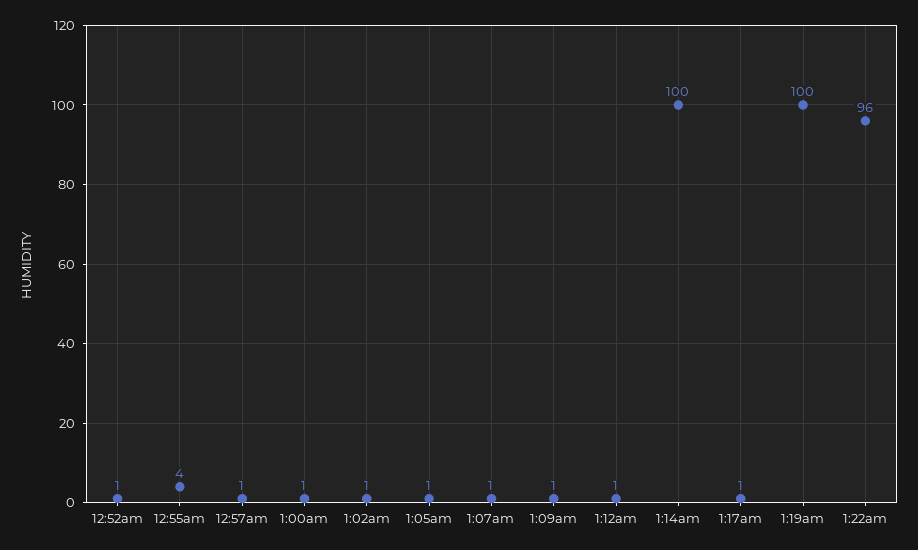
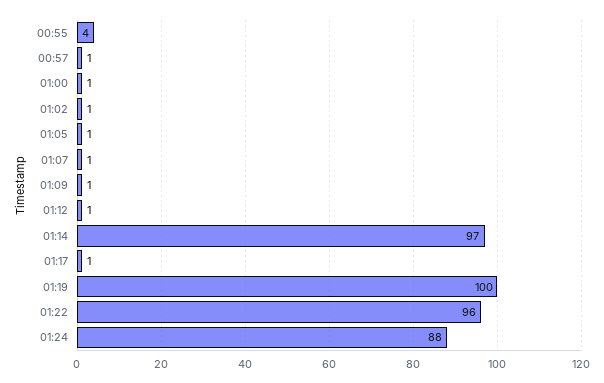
12:52am: 1 -> none
1:14am: 100 -> 97
01:24: none -> 88

